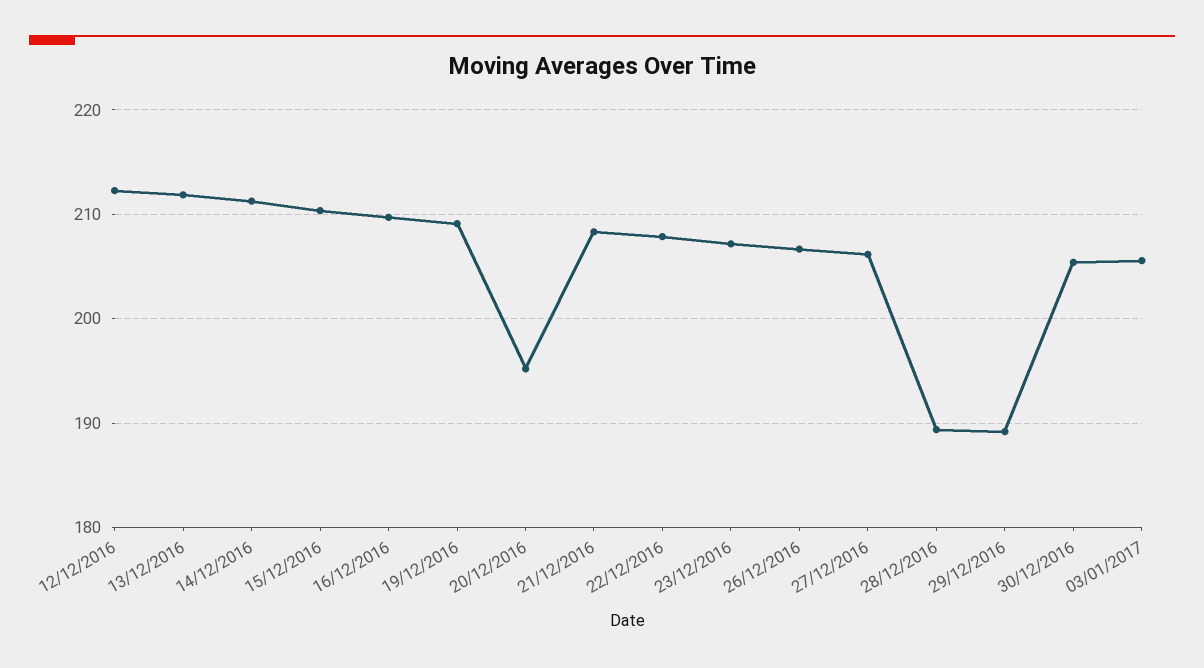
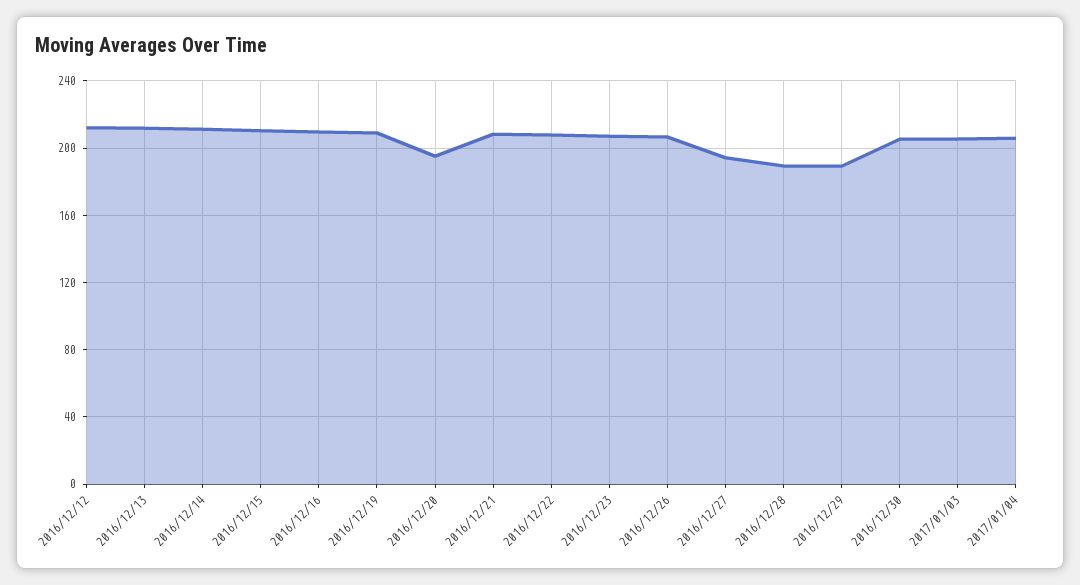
27/12/2016: 206 -> 195
2017/01/04: none -> 205

